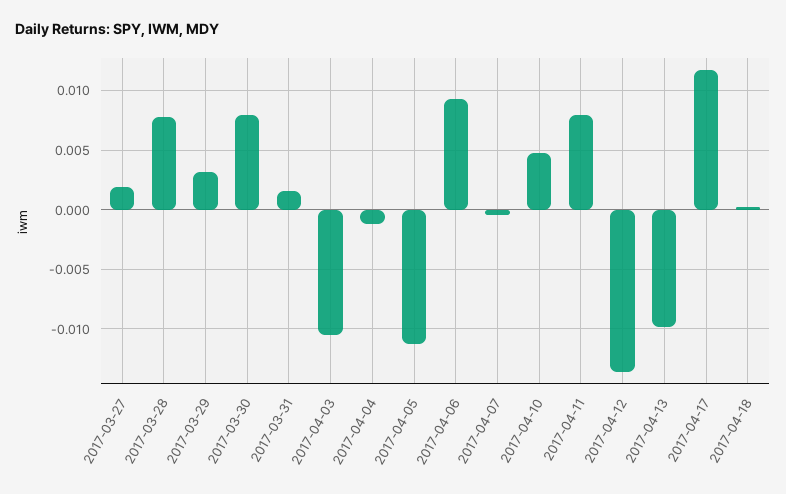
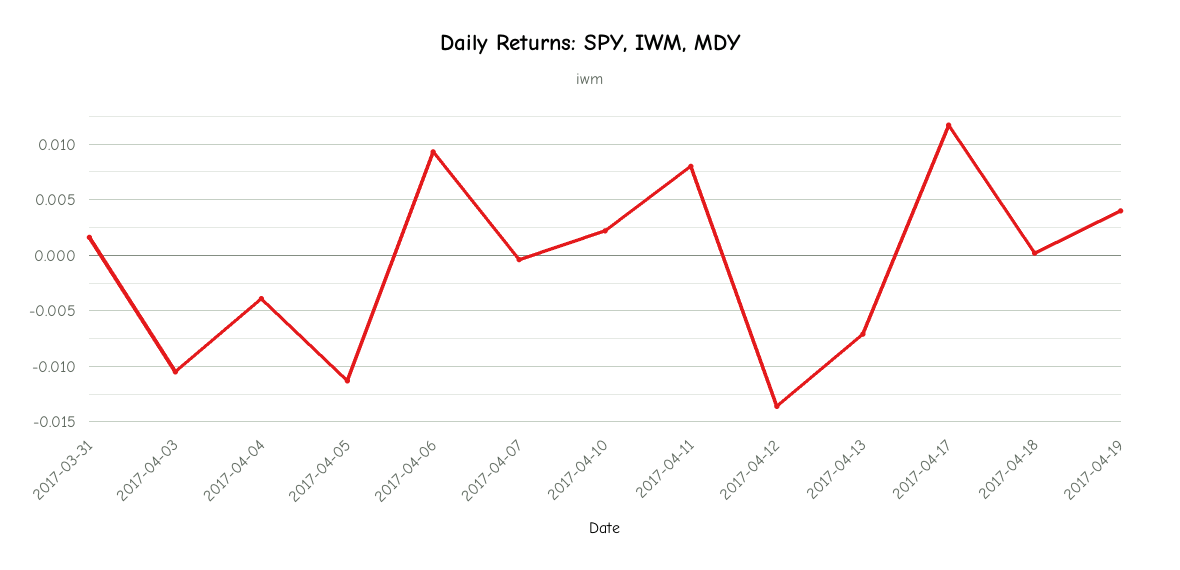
2017-03-27: 0.002 -> none
2017-03-28: 0.008 -> none
2017-03-29: 0.003 -> none
2017-03-30: 0.008 -> none
2017-04-04: -0.001 -> -0.004
2017-04-10: 0.005 -> 0.002
2017-04-13: -0.01 -> -0.007
2017-04-19: none -> 0.004

